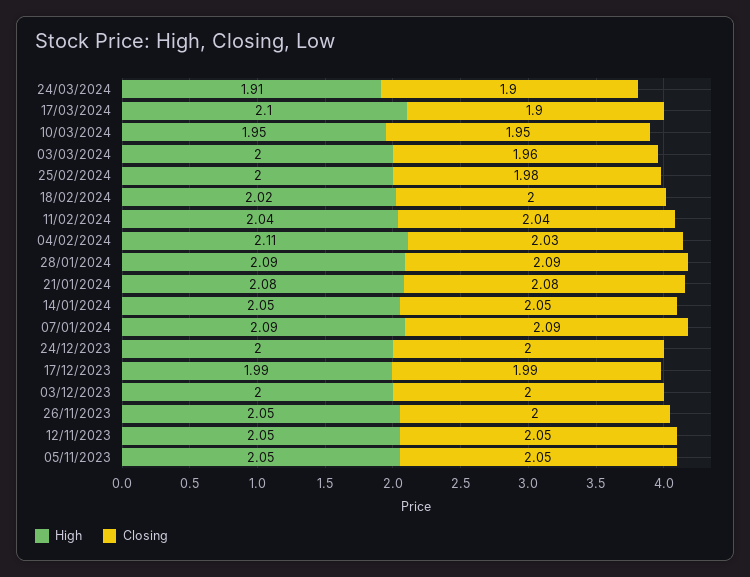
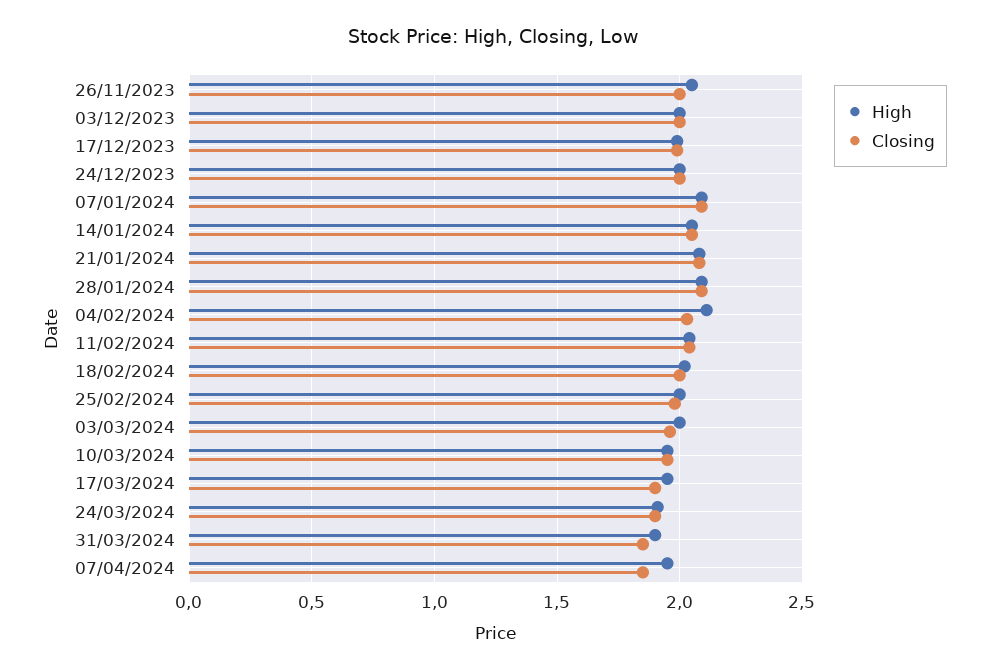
High, 17/03/2024: 2.1 -> 1.95
High, 12/11/2023: 2.05 -> none
Closing, 12/11/2023: 2.05 -> none
High, 05/11/2023: 2.05 -> none
Closing, 05/11/2023: 2.05 -> none
High, 31/03/2024: none -> 1.9
Closing, 31/03/2024: none -> 1.85
High, 07/04/2024: none -> 1.95
Closing, 07/04/2024: none -> 1.85

